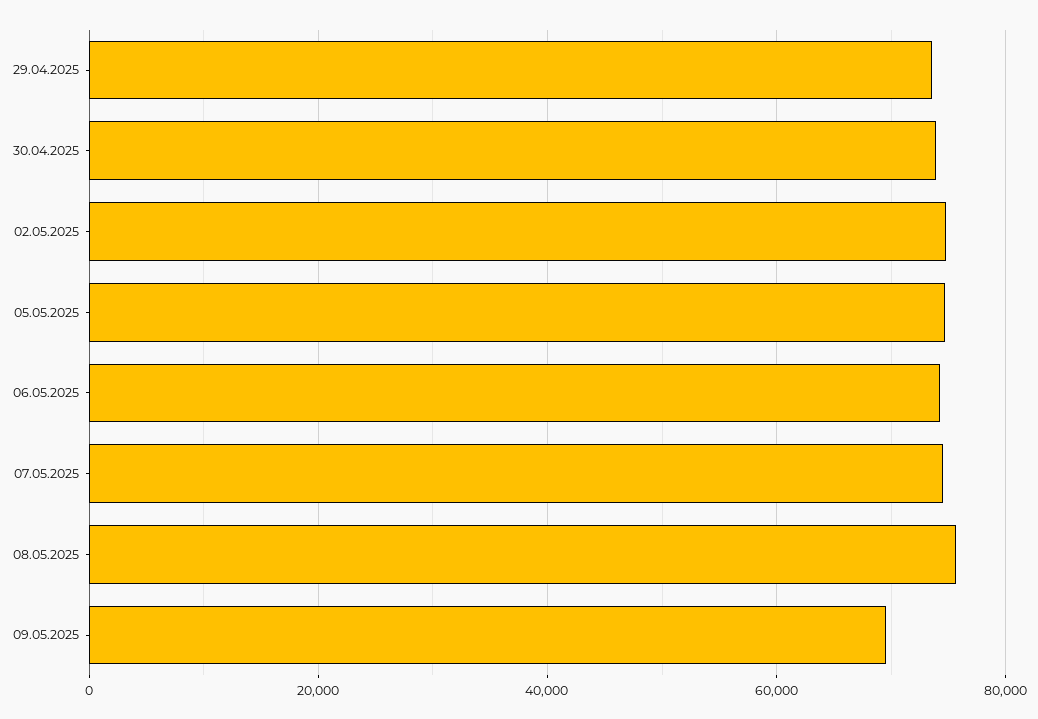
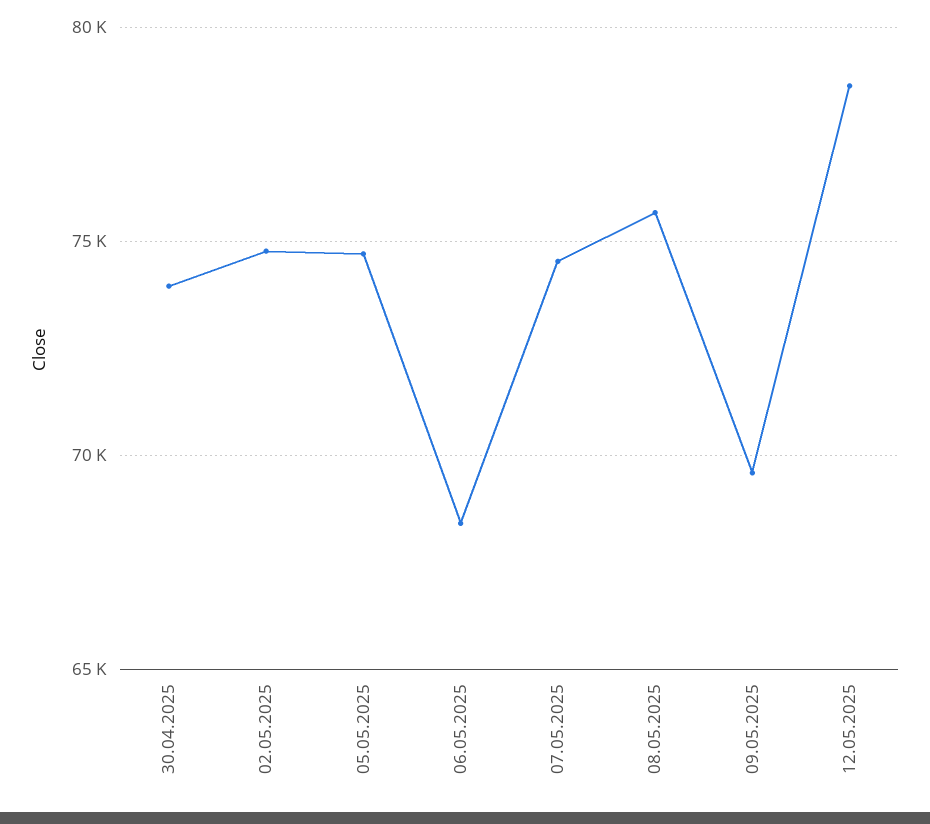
29.04.2025: 74000 -> none
06.05.2025: 74000 -> 68500
12.05.2025: none -> 78500

